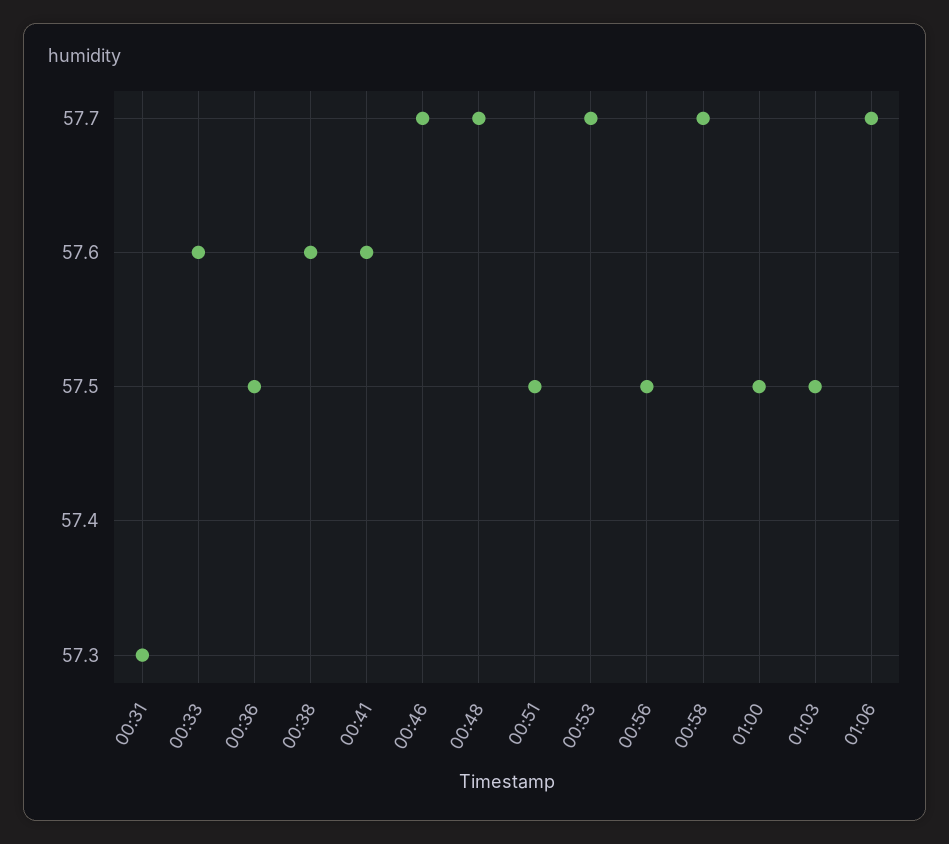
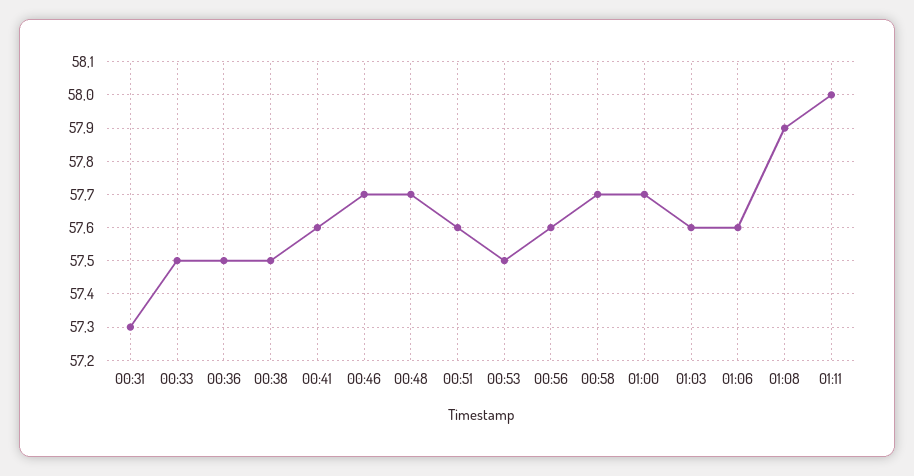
00:33: 57.6 -> 57.5
00:38: 57.6 -> 57.5
00:51: 57.5 -> 57.6
00:53: 57.7 -> 57.5
00:56: 57.5 -> 57.6
01:00: 57.5 -> 57.7
01:03: 57.5 -> 57.6
01:06: 57.7 -> 57.6
01:08: none -> 57.9
01:11: none -> 58

